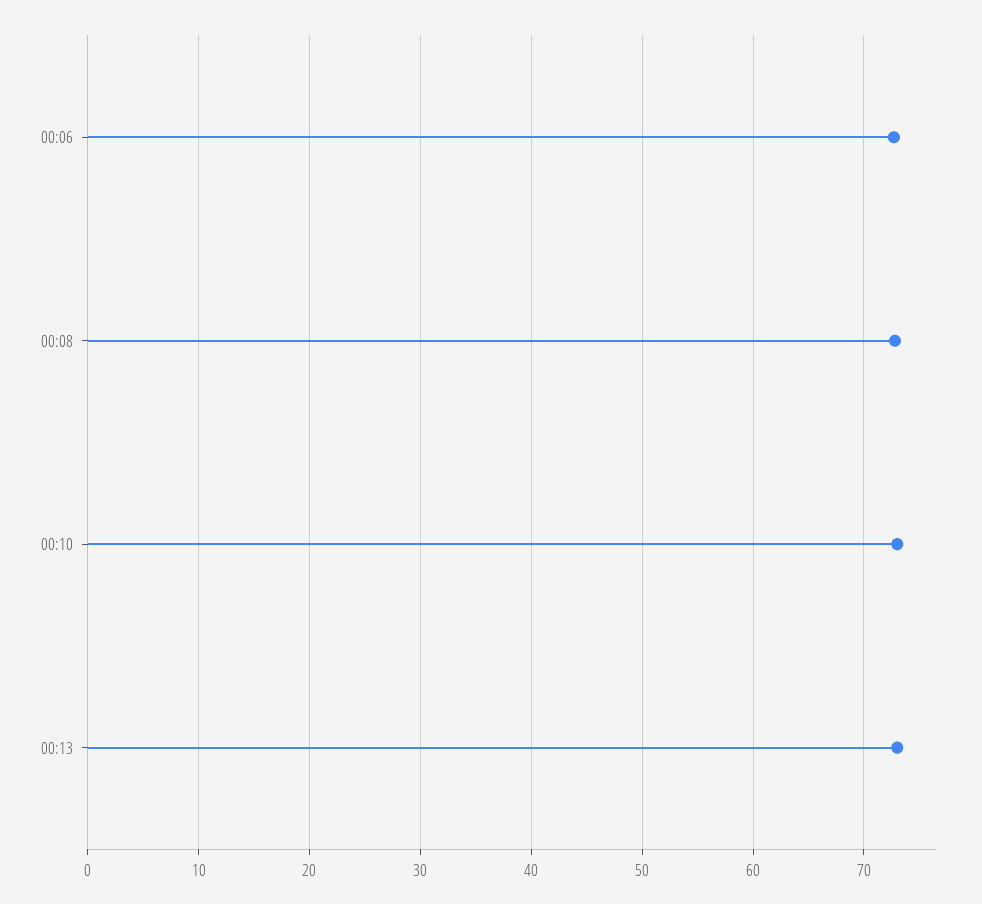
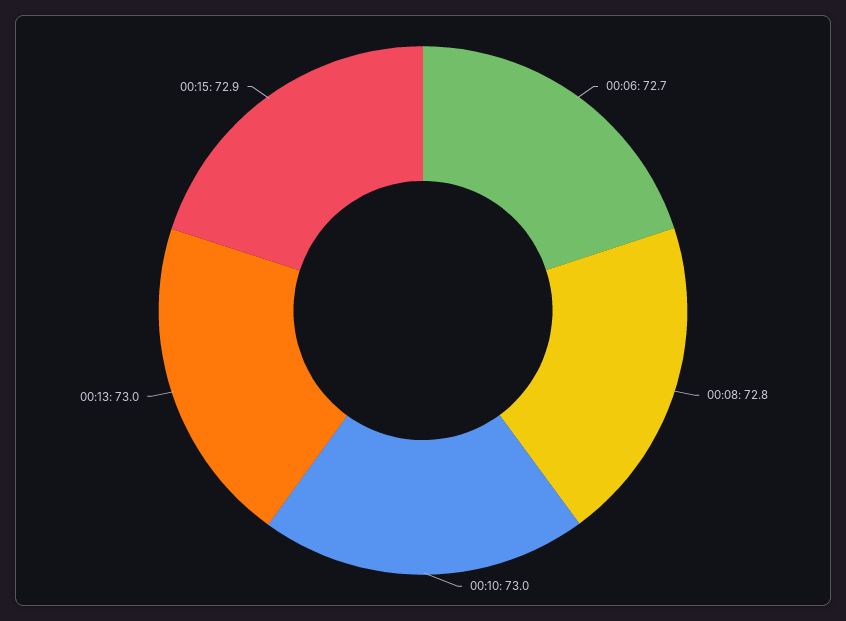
00:15: none -> 72.9

